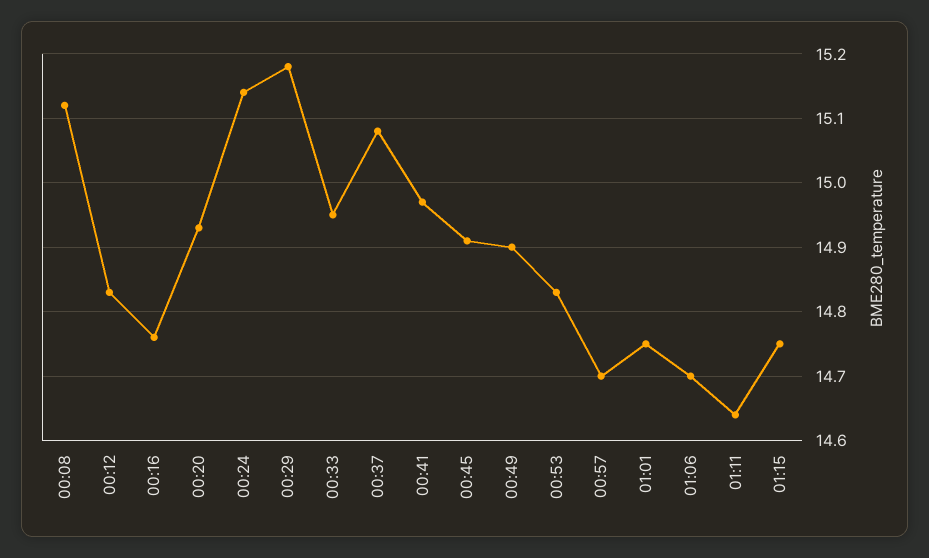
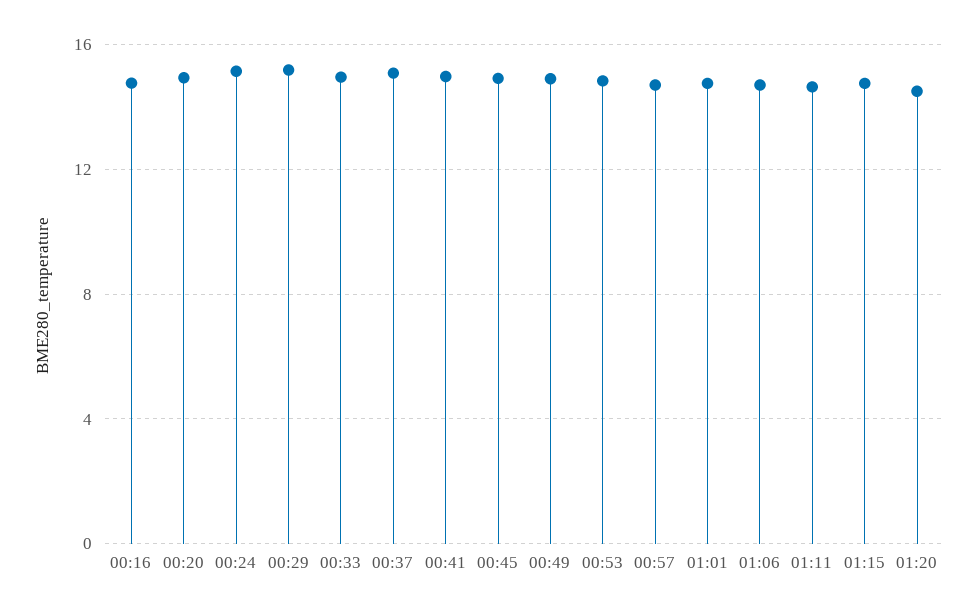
00:08: 15.12 -> none
00:12: 14.83 -> none
01:20: none -> 14.5

